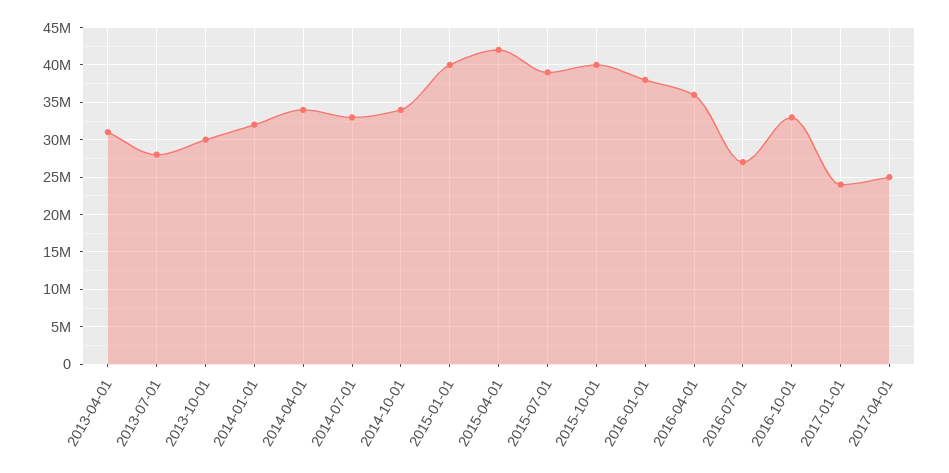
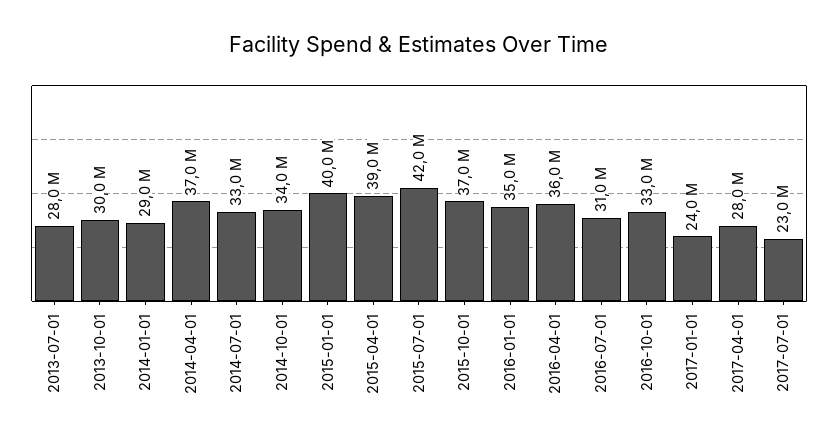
2013-04-01: 31000000 -> none
2014-01-01: 32000000 -> 29000000
2014-04-01: 34000000 -> 37000000
2015-04-01: 42000000 -> 39000000
2015-07-01: 39000000 -> 42000000
2015-10-01: 40000000 -> 37000000
2016-01-01: 38000000 -> 35000000
2016-07-01: 27000000 -> 31000000
2017-04-01: 25000000 -> 28000000
2017-07-01: none -> 23000000

